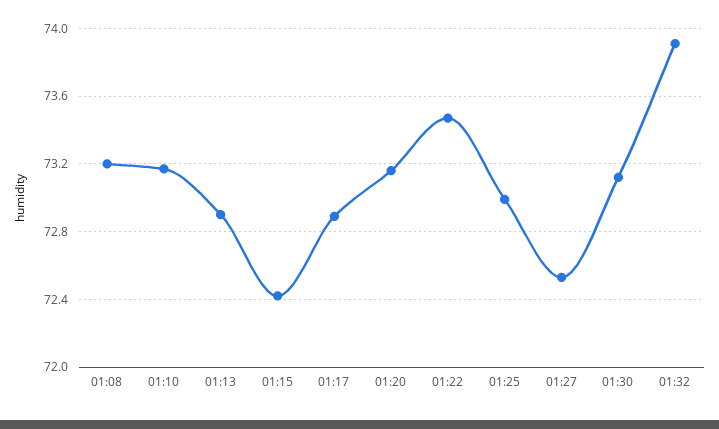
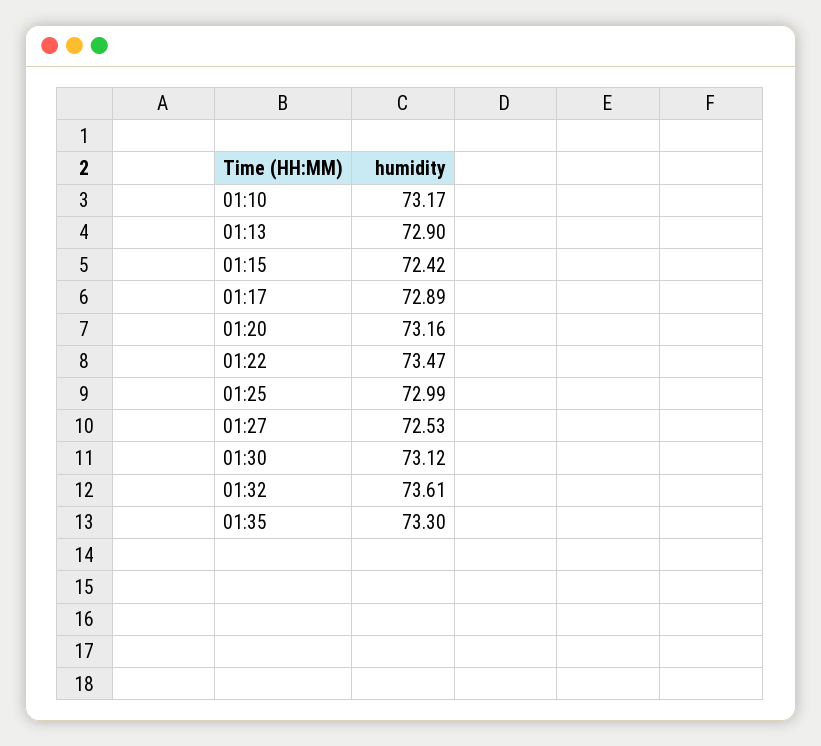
01:08: 73.2 -> none
01:32: 73.9 -> 73.61
01:35: none -> 73.3

